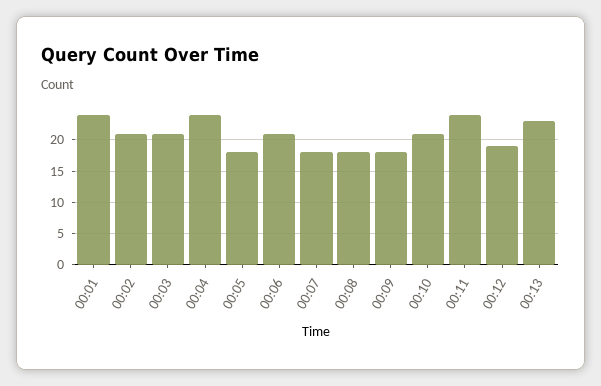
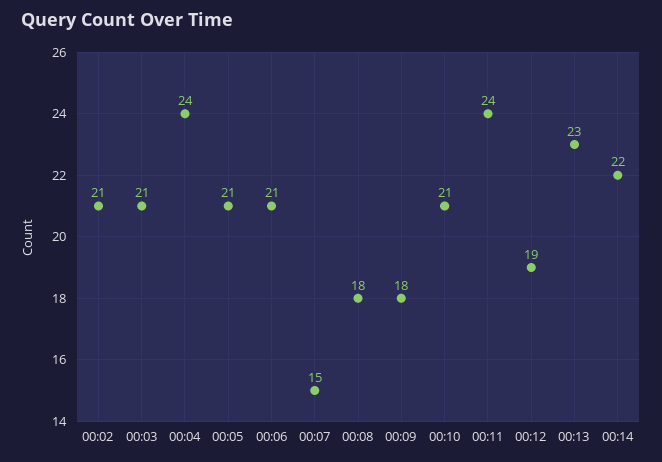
00:01: 24 -> none
00:05: 18 -> 21
00:07: 18 -> 15
00:14: none -> 22

